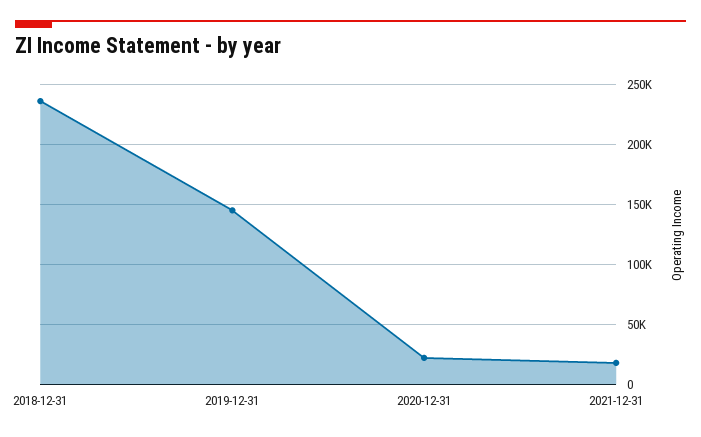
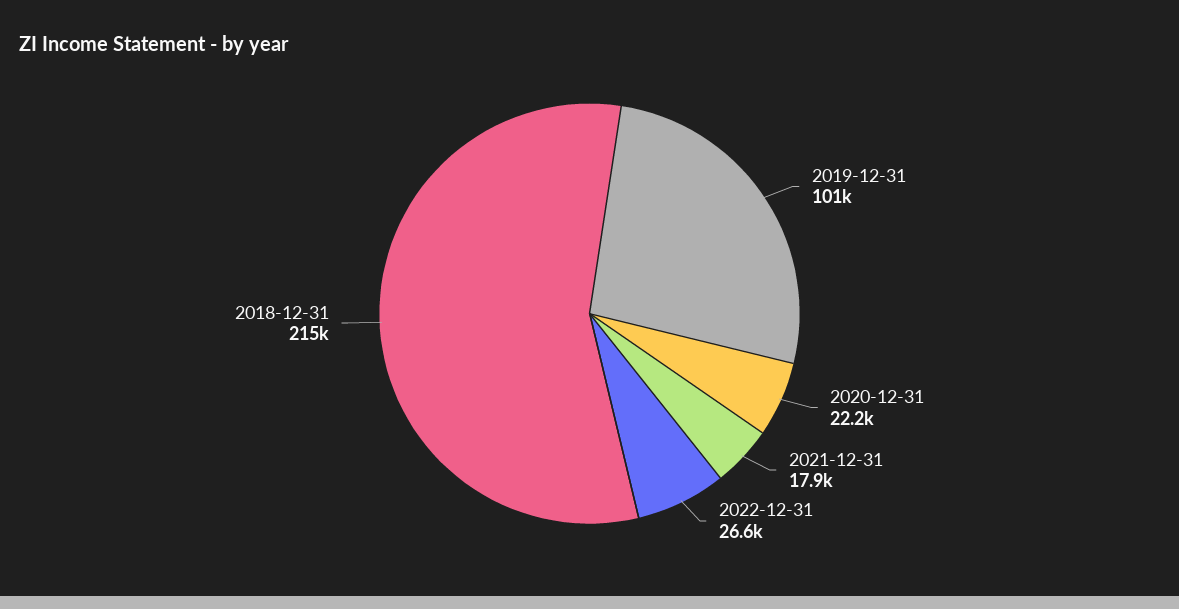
2018-12-31: 235000 -> 215000
2019-12-31: 145000 -> 101000
2022-12-31: none -> 26600

